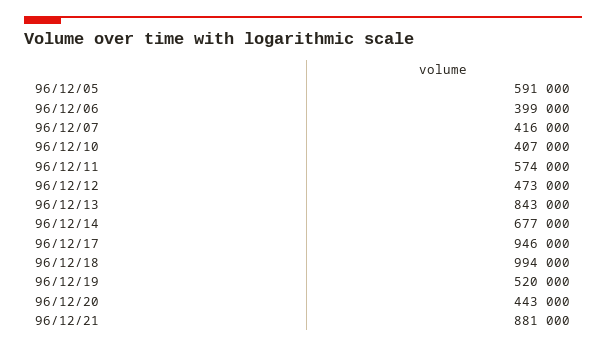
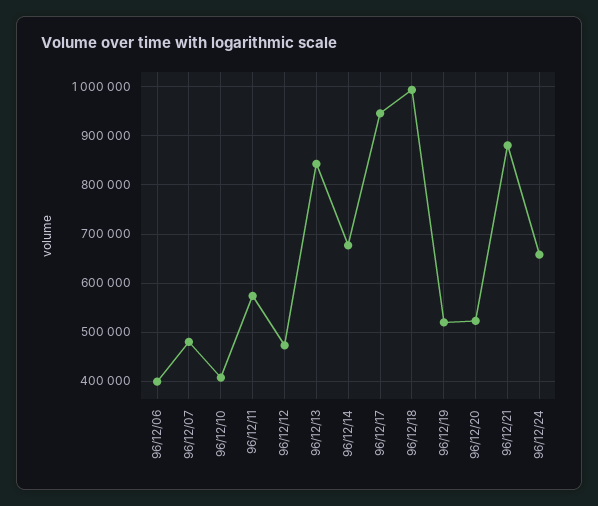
96/12/05: 591000 -> none
96/12/07: 416000 -> 480000
96/12/20: 443000 -> 520000
96/12/24: none -> 660000

